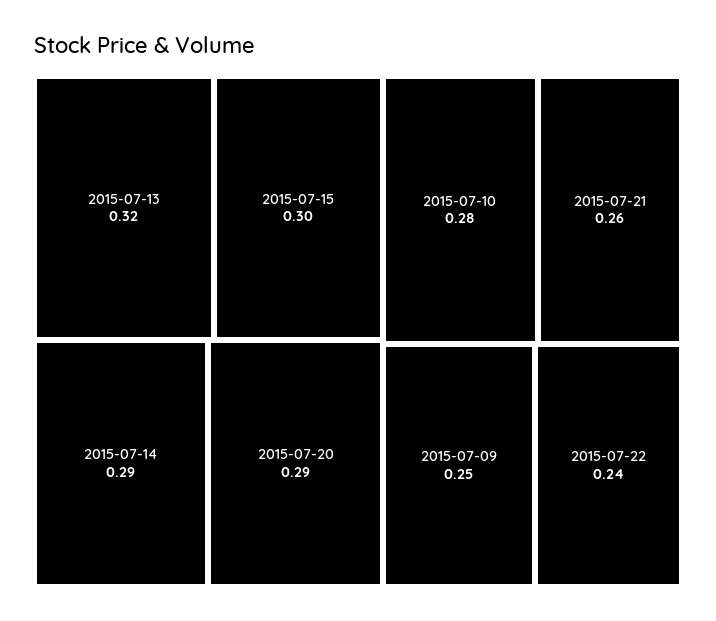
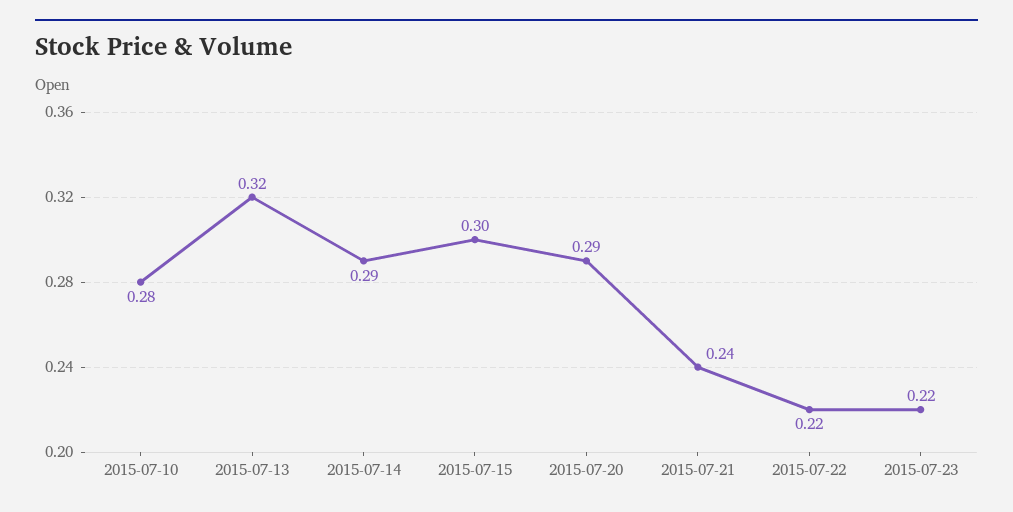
2015-07-21: 0.26 -> 0.24
2015-07-09: 0.25 -> none
2015-07-22: 0.24 -> 0.22
2015-07-23: none -> 0.22

